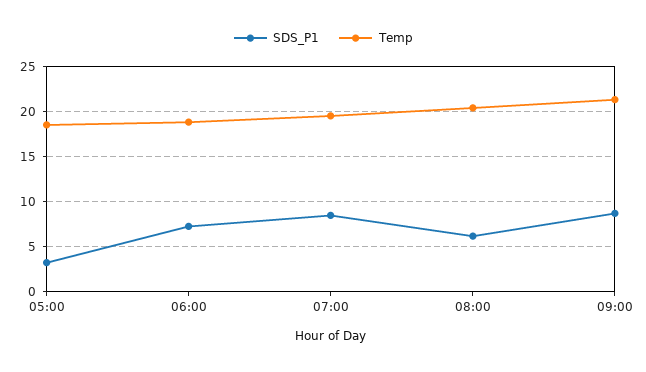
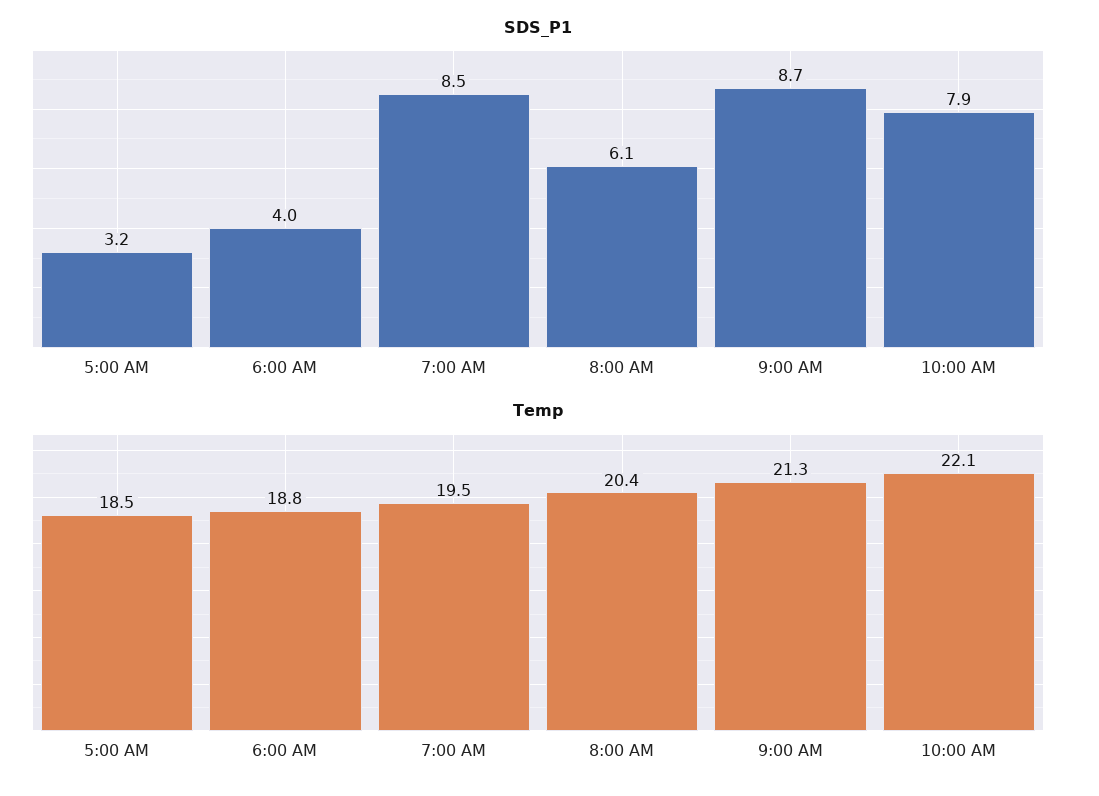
SDS_P1, 06:00: 7 -> 4
SDS_P1, 10:00 AM: none -> 7.9
Temp, 10:00 AM: none -> 22.1

